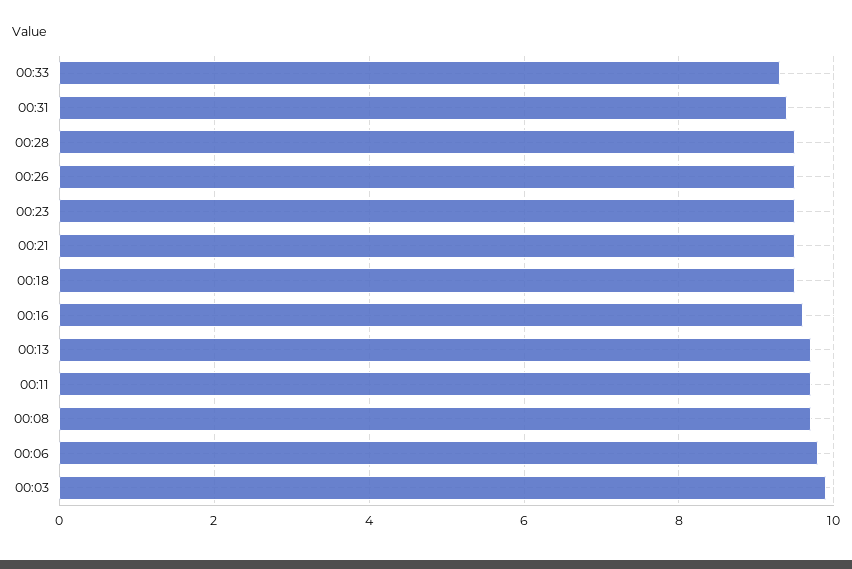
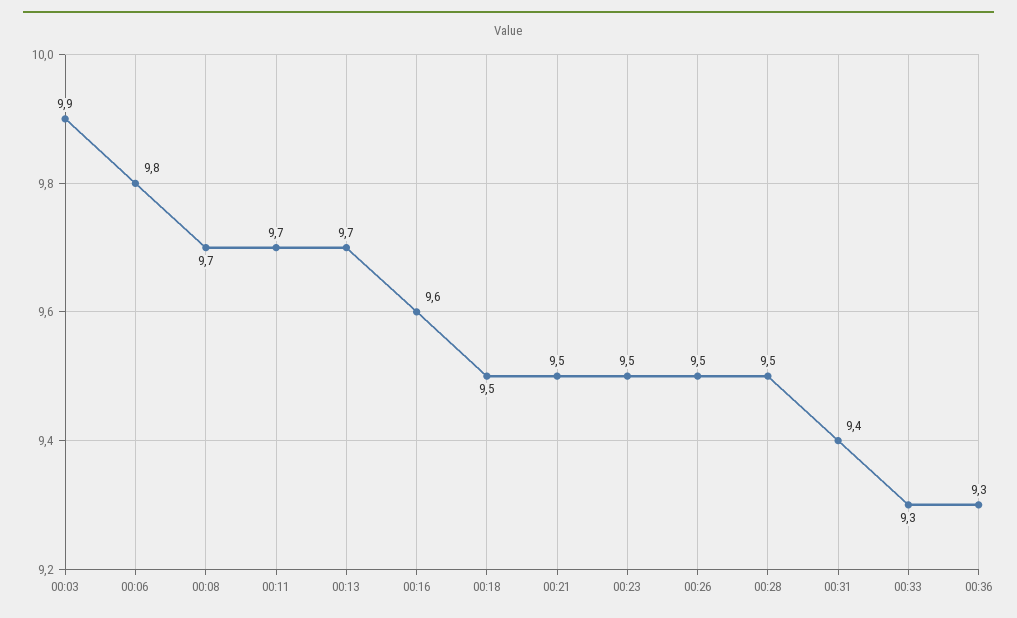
00:36: none -> 9.3

